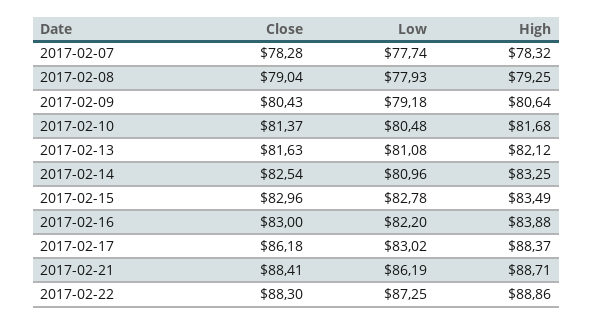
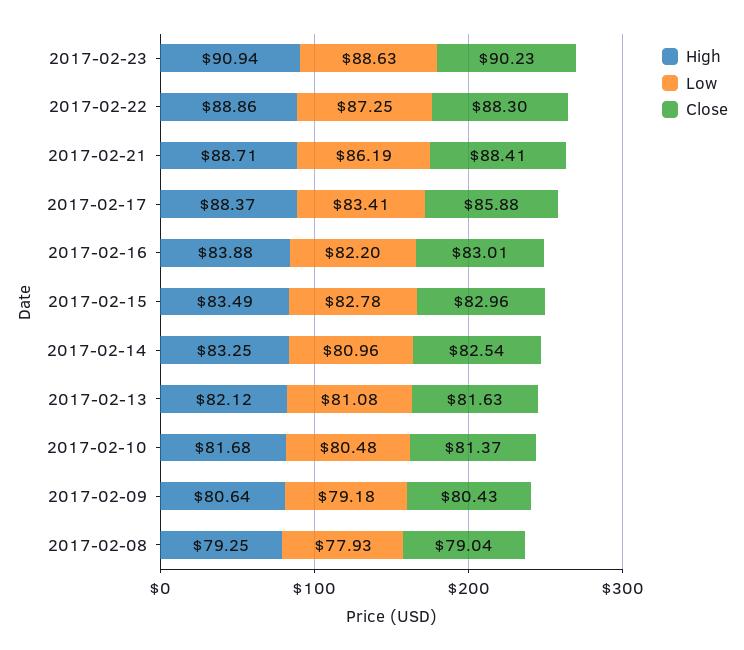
Close, 2017-02-07: 78.28 -> none
Low, 2017-02-07: 77.74 -> none
High, 2017-02-07: 78.32 -> none
Close, 2017-02-16: 83 -> 83.01
Close, 2017-02-17: 86.18 -> 85.88
Low, 2017-02-17: 83.02 -> 83.41
High, 2017-02-23: none -> 90.94
Low, 2017-02-23: none -> 88.63
Close, 2017-02-23: none -> 90.23

